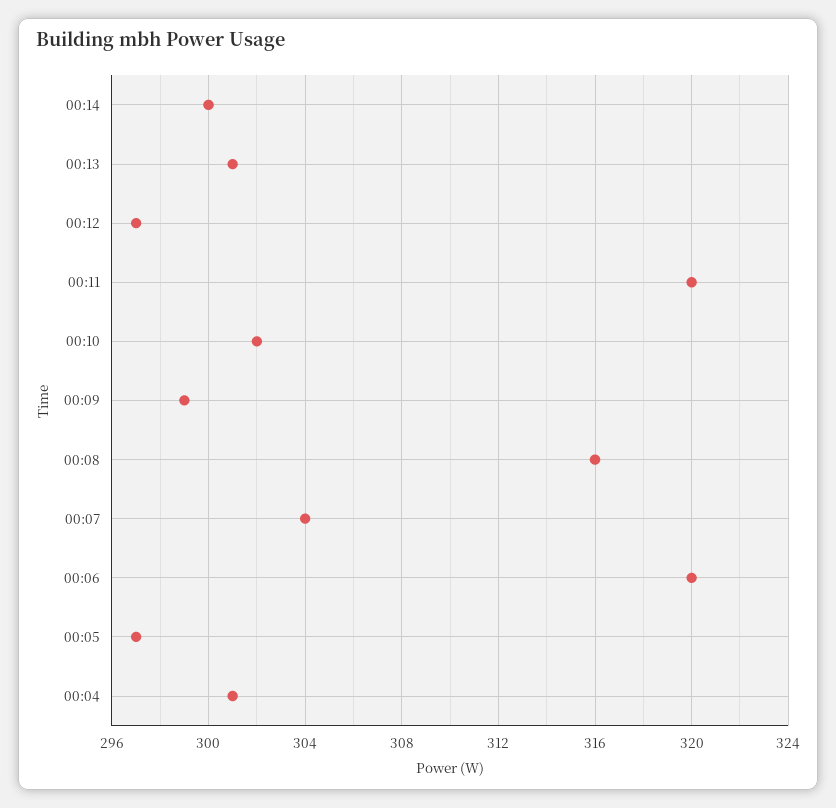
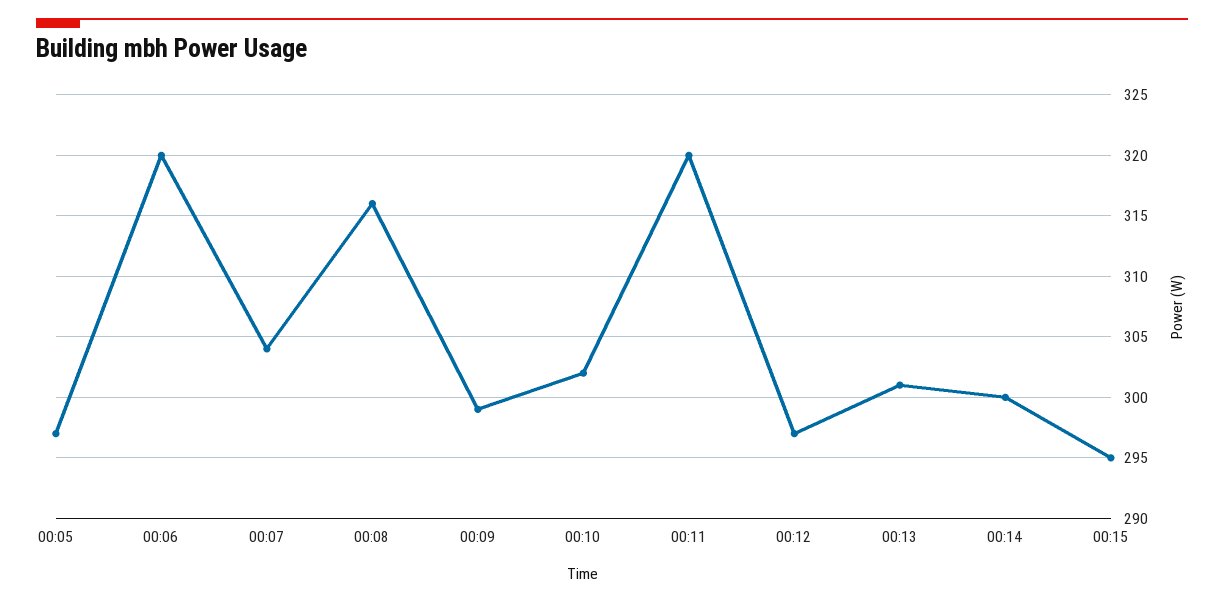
00:04: 301 -> none
00:15: none -> 295

